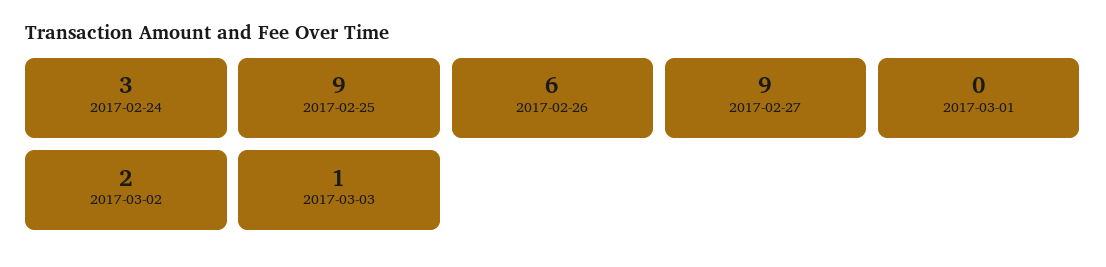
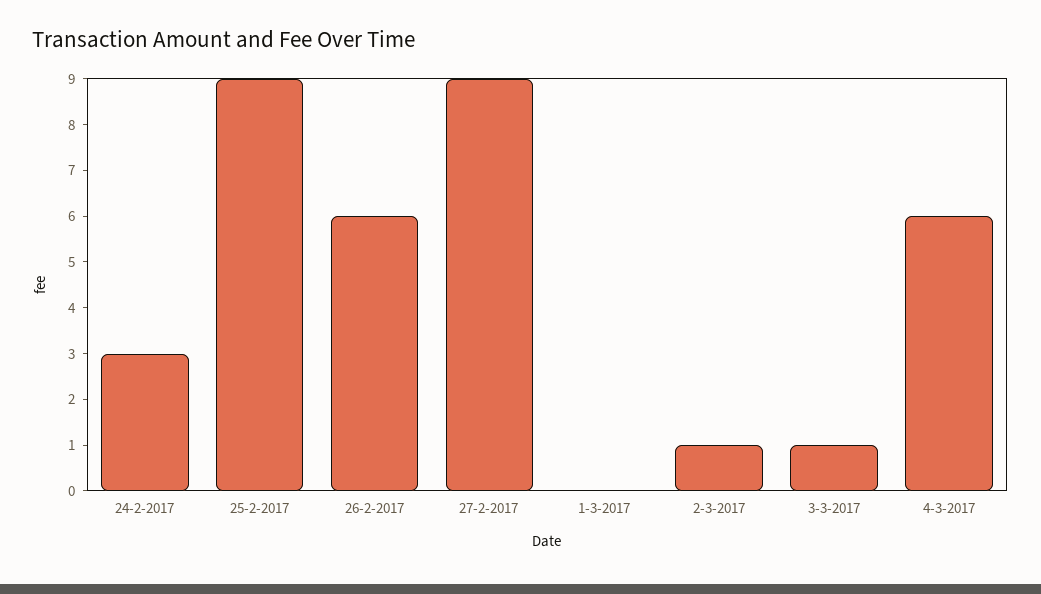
2017-03-02: 2 -> 1
4-3-2017: none -> 6

